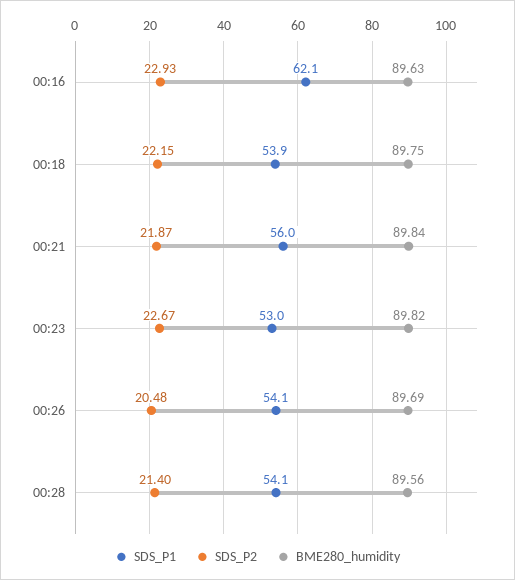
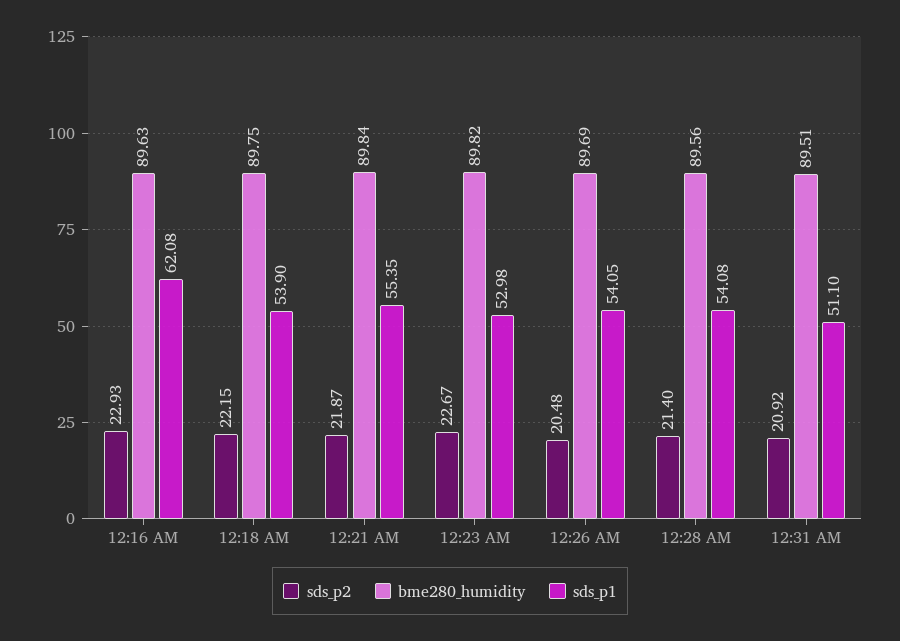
SDS_P1, 00:21: 56 -> 55.35
SDS_P2, 12:31 AM: none -> 20.92
BME280_humidity, 12:31 AM: none -> 89.51
SDS_P1, 12:31 AM: none -> 51.1

